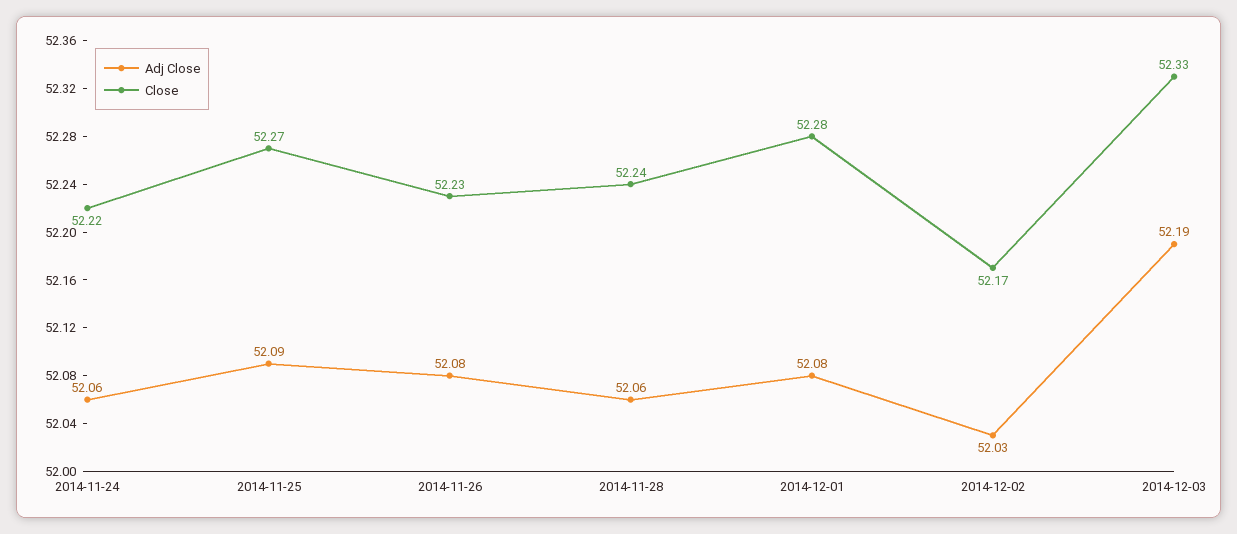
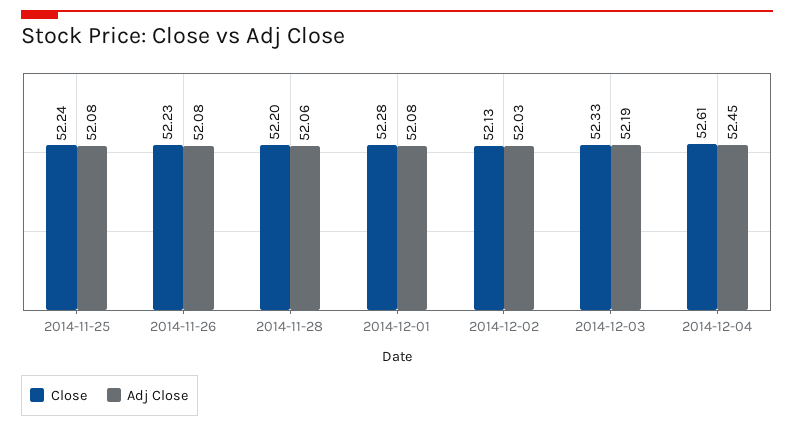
Adj Close, 2014-11-24: 52.06 -> none
Close, 2014-11-24: 52.22 -> none
Adj Close, 2014-11-25: 52.09 -> 52.08
Close, 2014-11-25: 52.27 -> 52.24
Close, 2014-11-28: 52.24 -> 52.2
Close, 2014-12-02: 52.17 -> 52.13
Close, 2014-12-04: none -> 52.61
Adj Close, 2014-12-04: none -> 52.45

